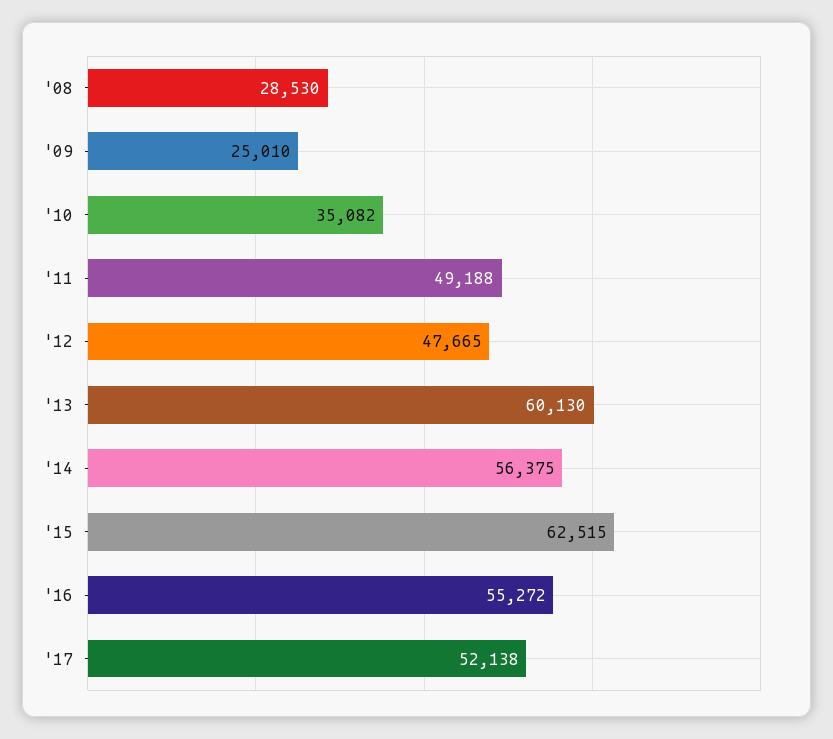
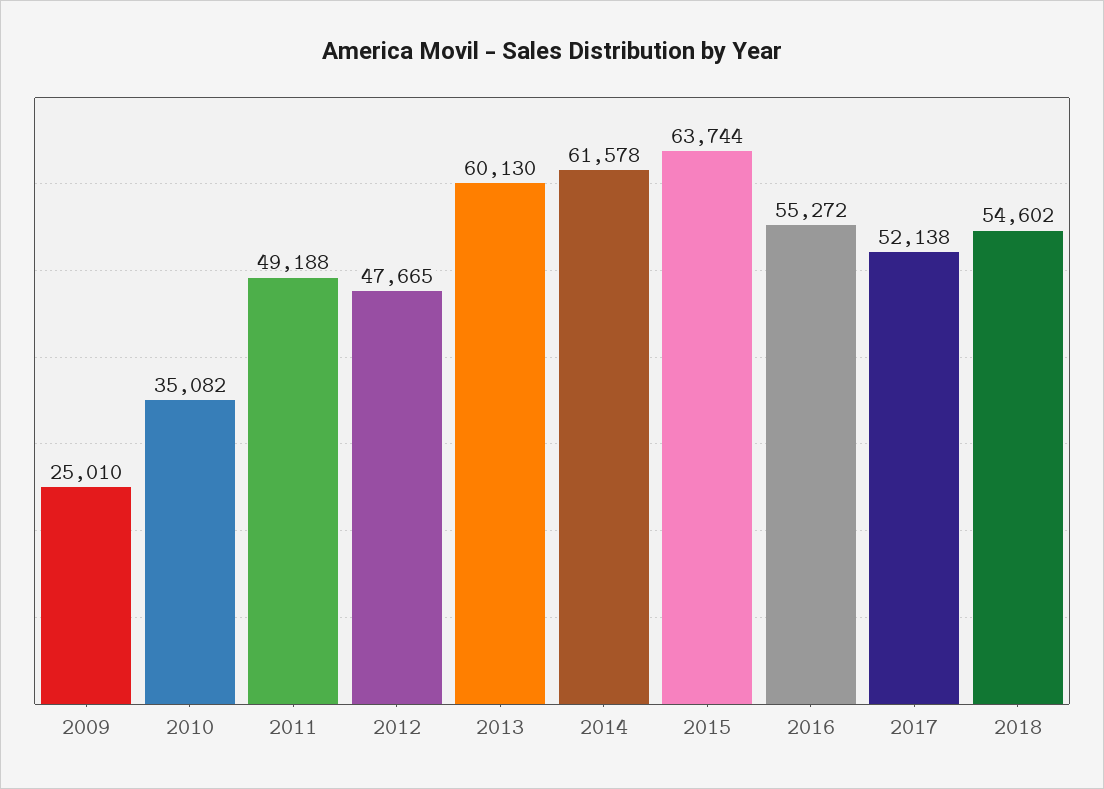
'08: 28530 -> none
'14: 56375 -> 61578
'15: 62515 -> 63744
2018: none -> 54602

